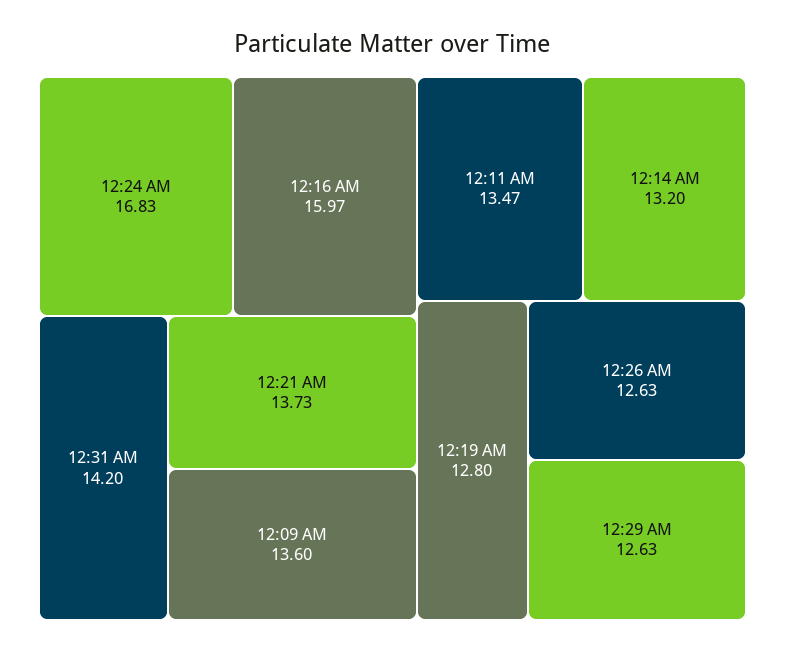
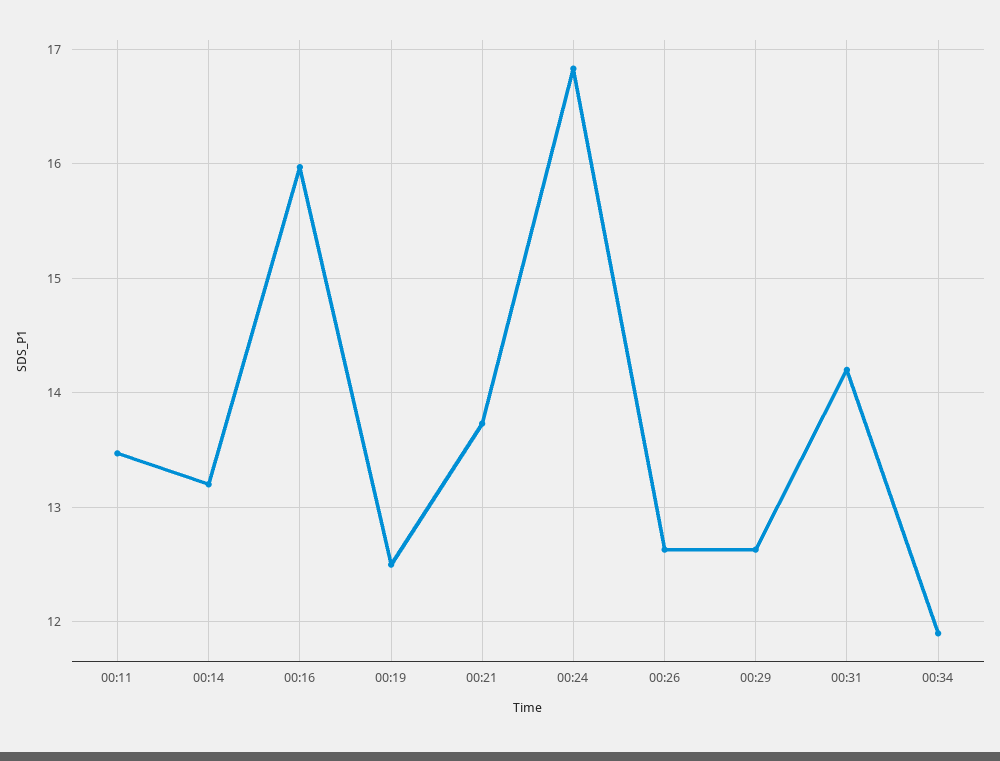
12:09 AM: 13.6 -> none
12:19 AM: 12.8 -> 12.5
00:34: none -> 11.9

